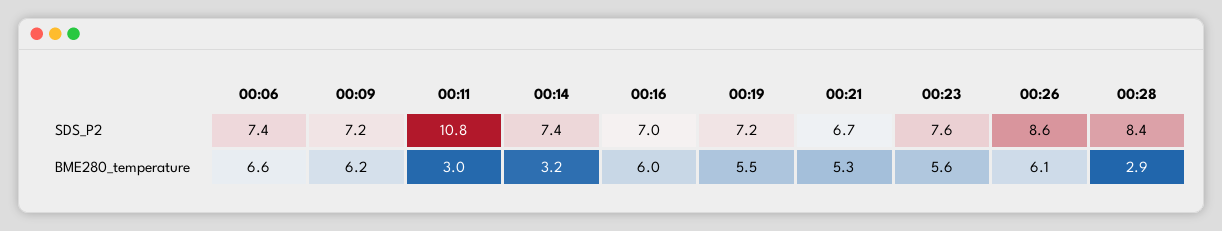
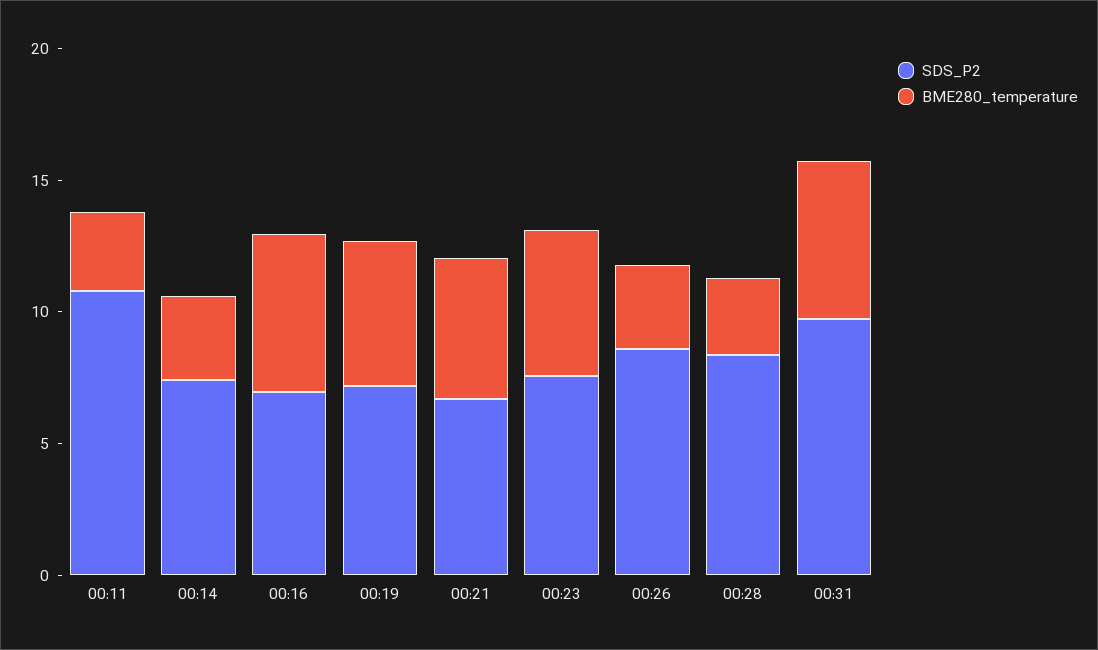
SDS_P2, 00:06: 7.4 -> none
SDS_P2, 00:09: 7.2 -> none
BME280_temperature, 00:06: 6.6 -> none
BME280_temperature, 00:09: 6.2 -> none
BME280_temperature, 00:26: 6.1 -> 3
SDS_P2, 00:31: none -> 10
BME280_temperature, 00:31: none -> 6

